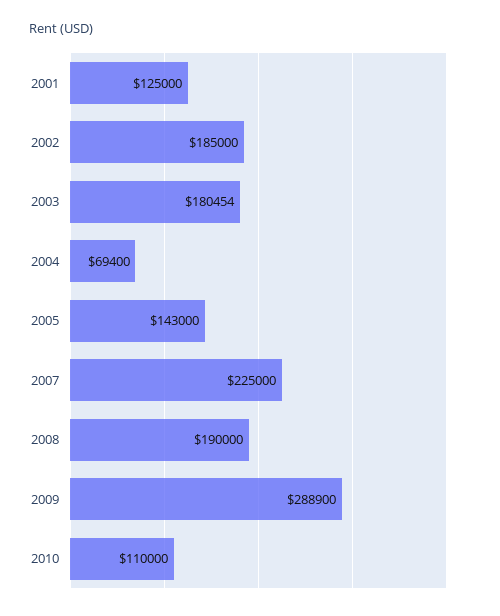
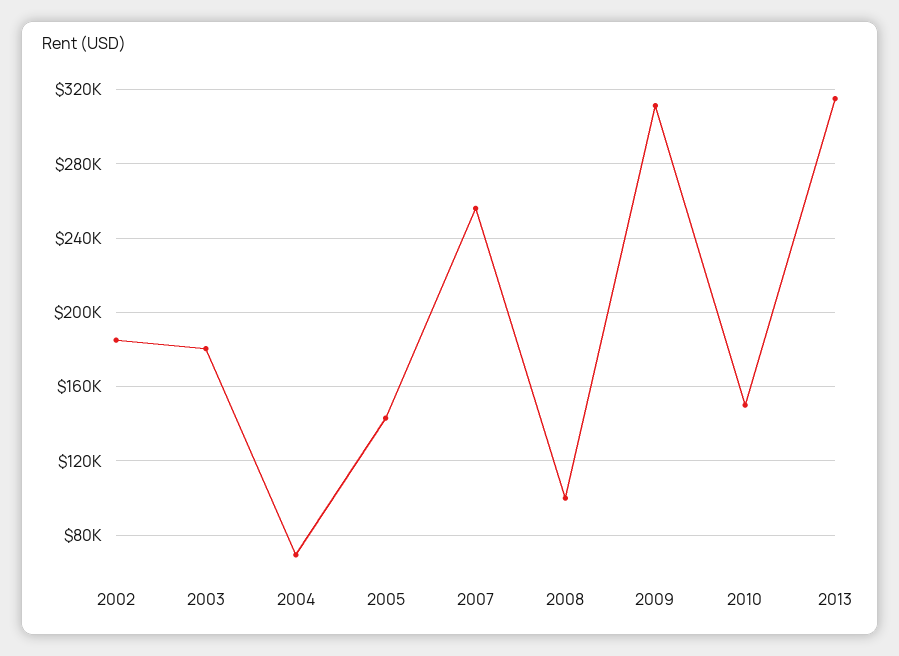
2001: 125000 -> none
2007: 225000 -> 255000
2008: 190000 -> 100000
2009: 288900 -> 310000
2010: 110000 -> 150000
2013: none -> 315000

